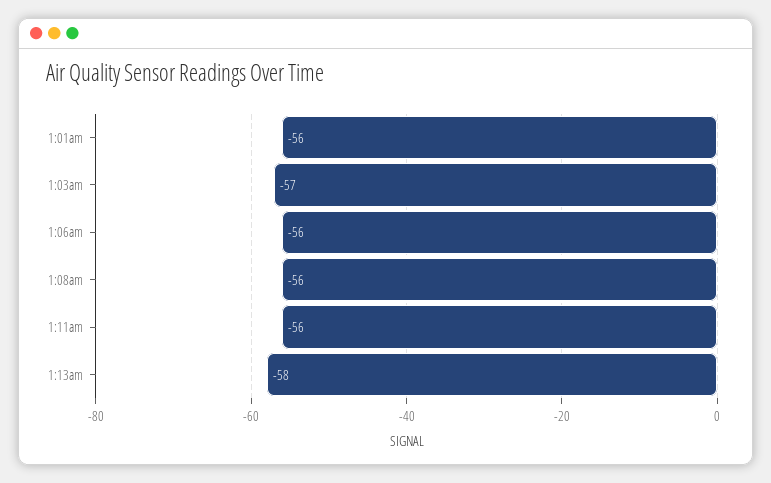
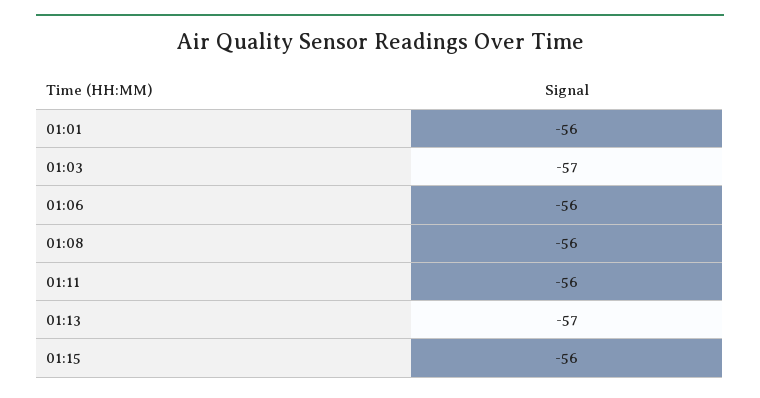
1:13am: -58 -> -57
01:15: none -> -56

